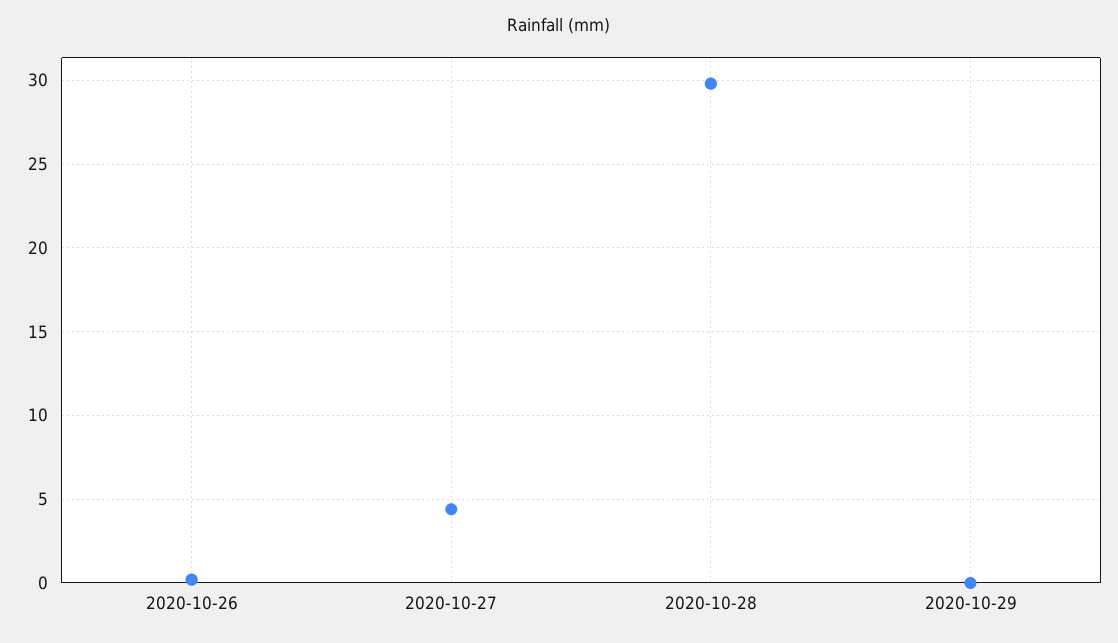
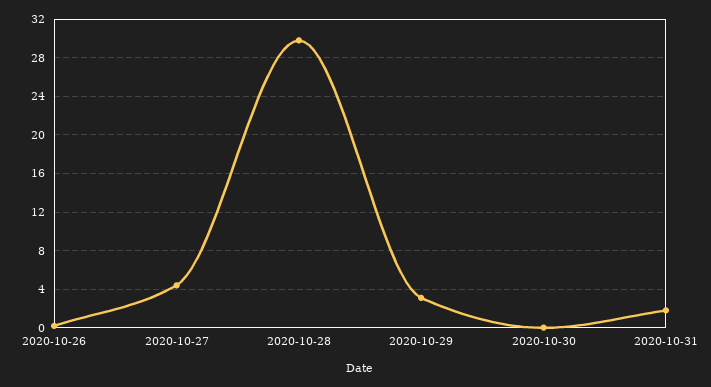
2020-10-29: 0 -> 3
2020-10-30: none -> 0
2020-10-31: none -> 2

